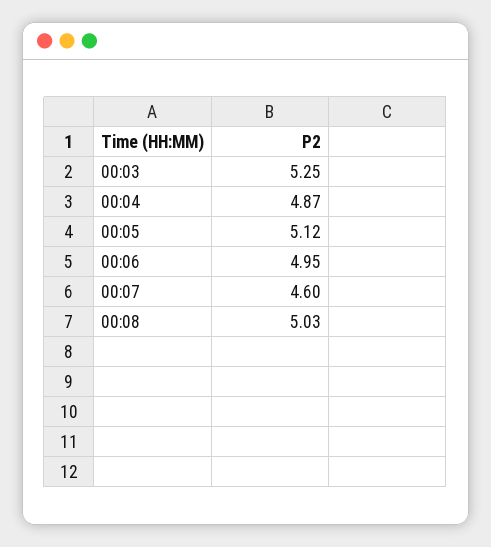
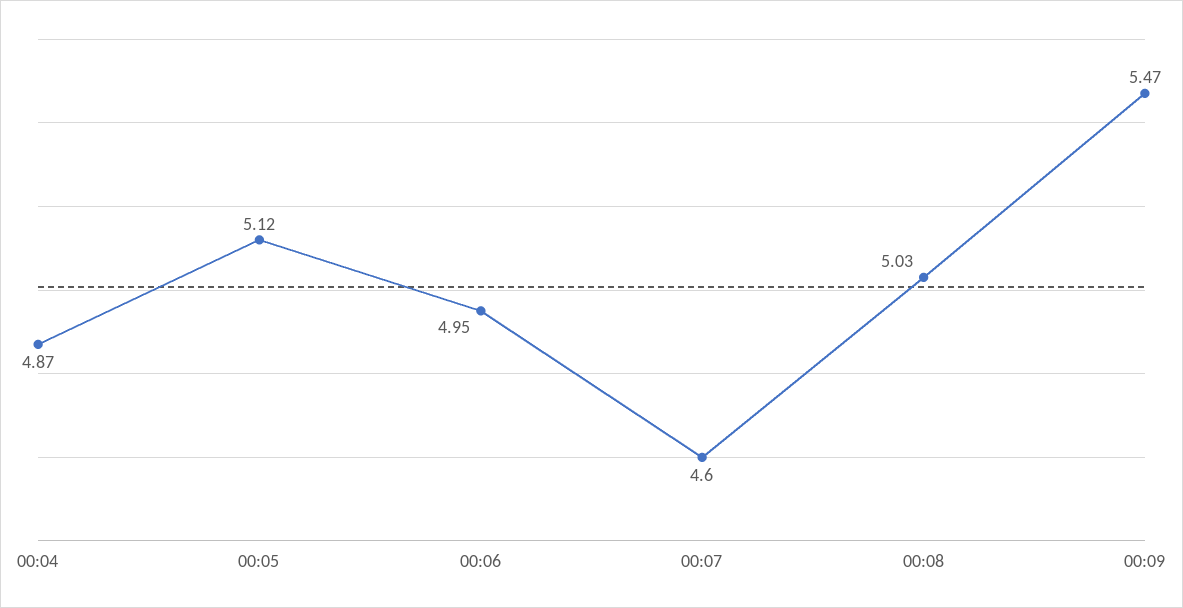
00:03: 5.25 -> none
00:09: none -> 5.47

